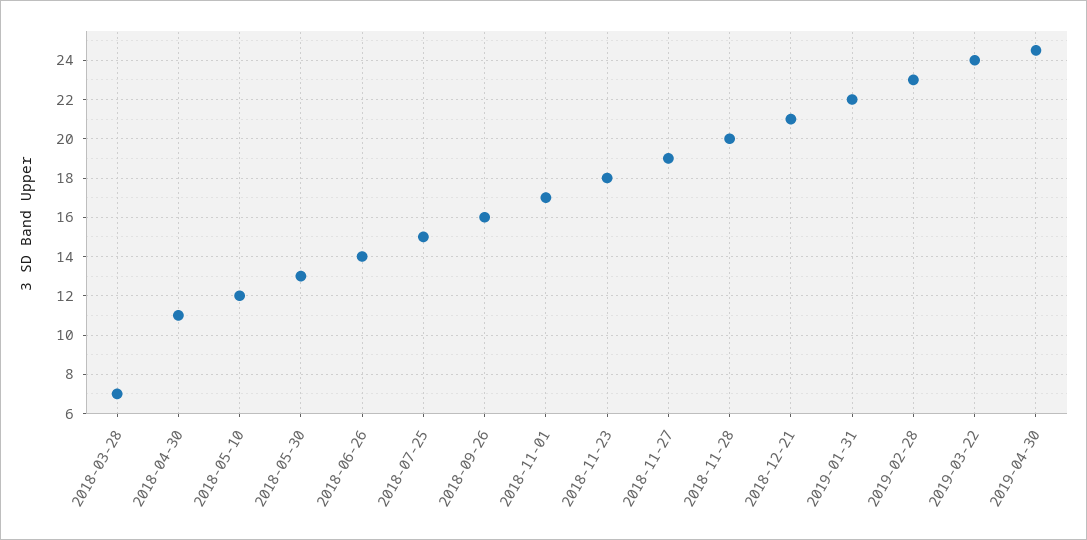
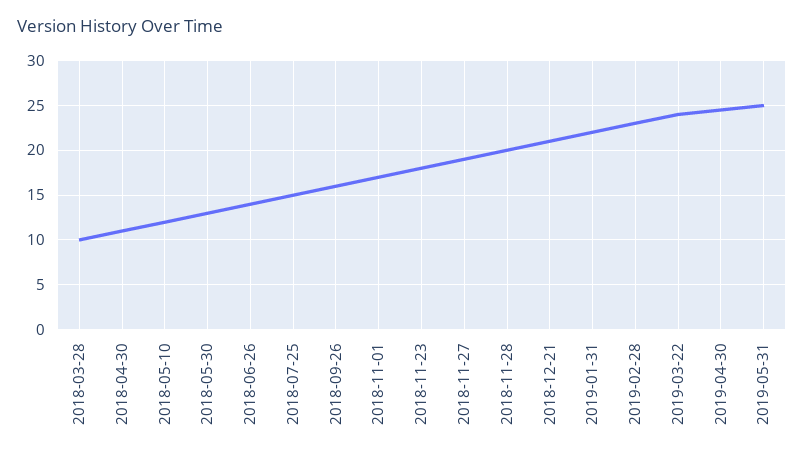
2018-03-28: 7 -> 10
2019-05-31: none -> 25

